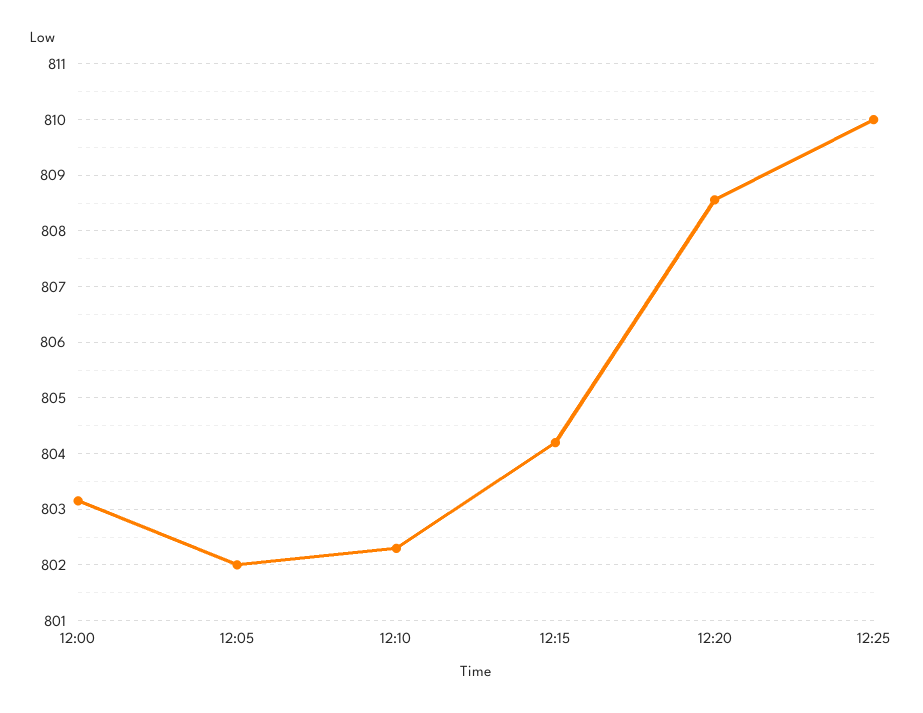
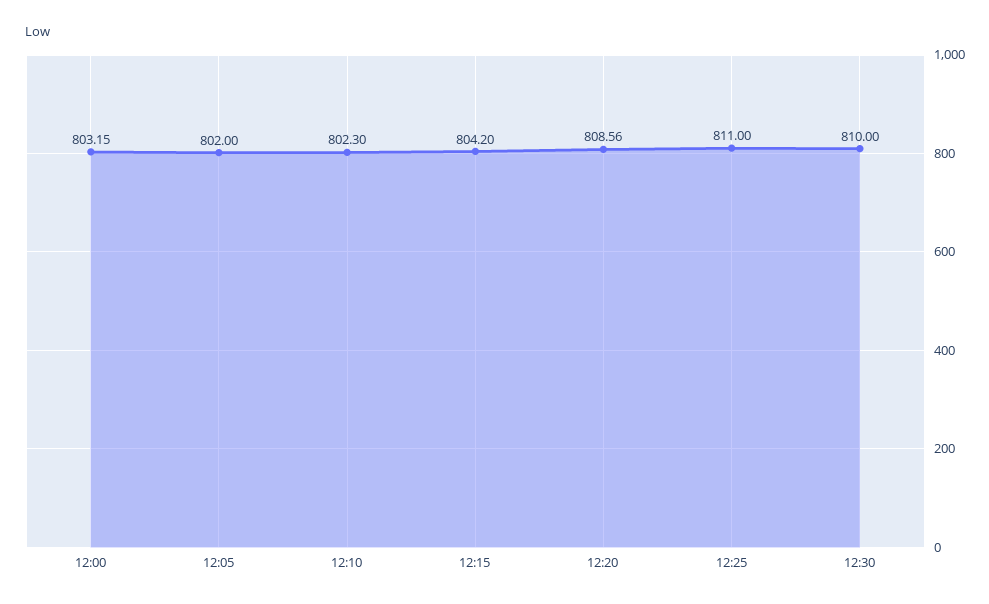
12:25: 810 -> 811
12:30: none -> 810

